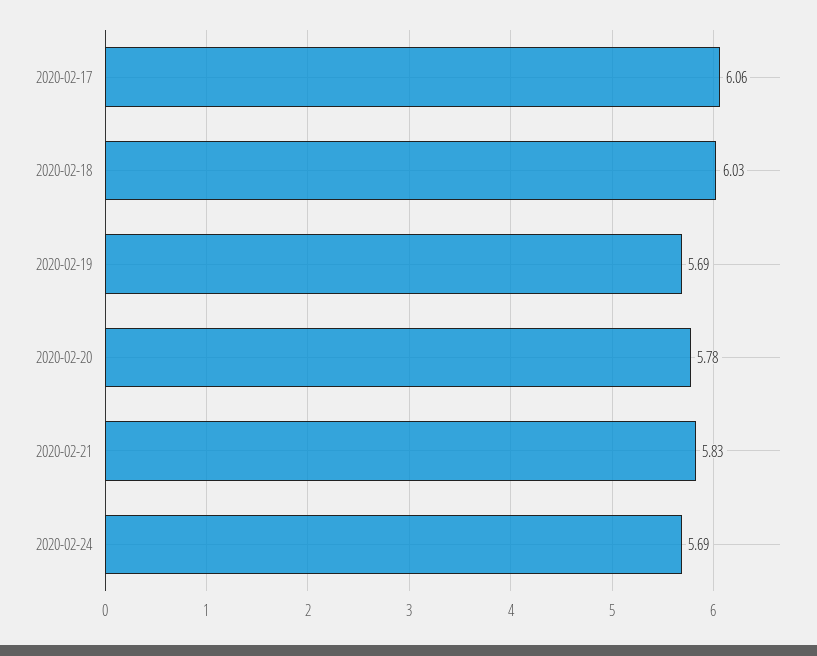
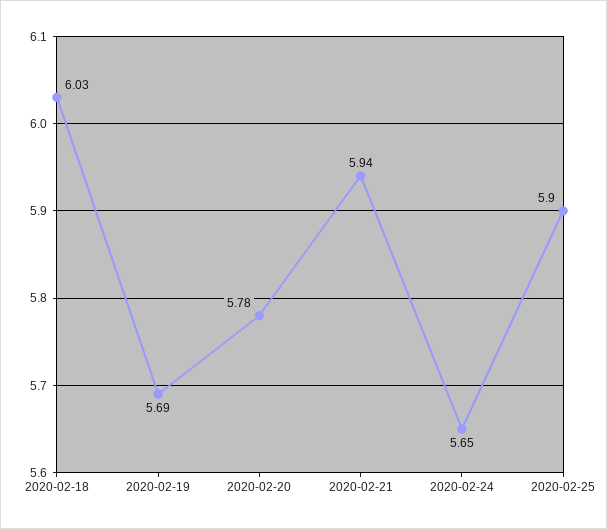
2020-02-17: 6.06 -> none
2020-02-21: 5.83 -> 5.94
2020-02-24: 5.69 -> 5.65
2020-02-25: none -> 5.9

